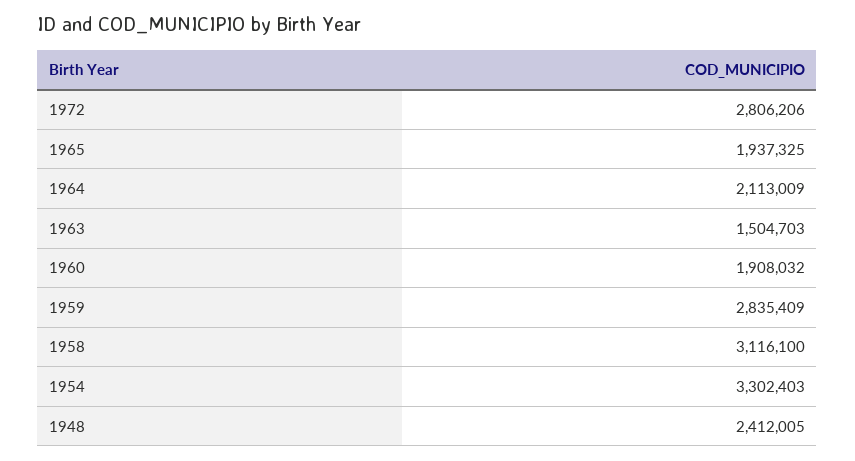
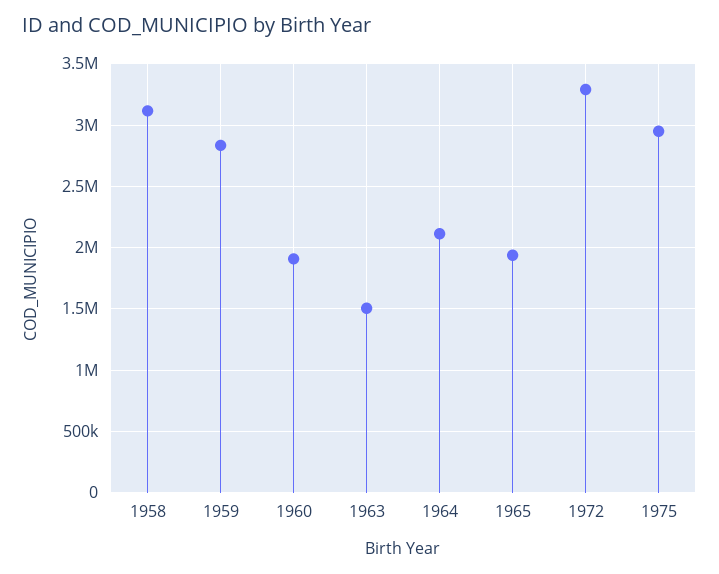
1972: 2806206 -> 3300000
1954: 3302403 -> none
1948: 2412005 -> none
1975: none -> 2950000

